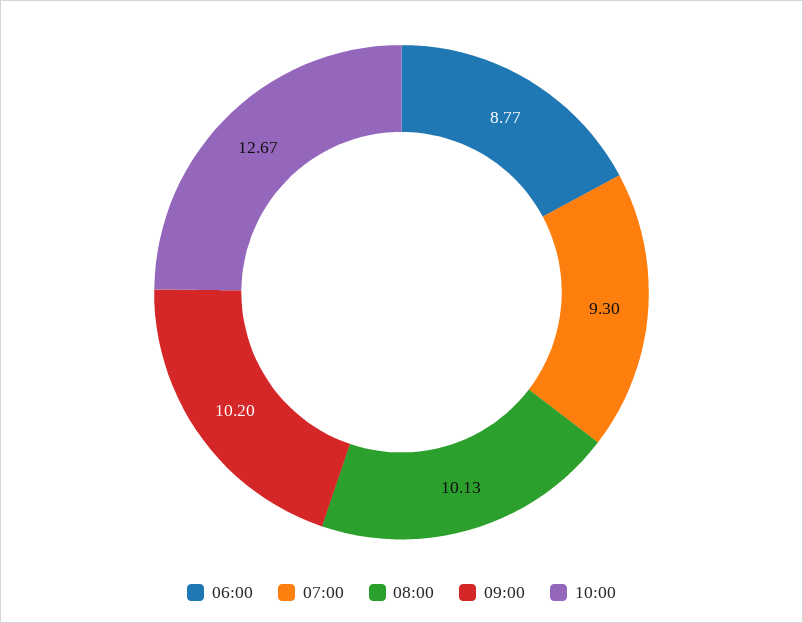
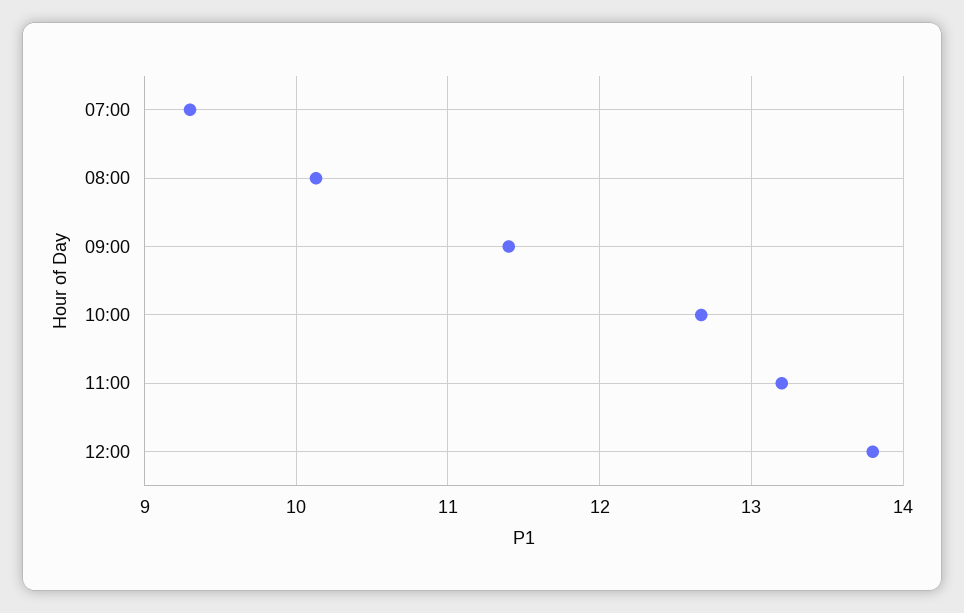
06:00: 8.77 -> none
09:00: 10.2 -> 11.4
11:00: none -> 13.2
12:00: none -> 13.8

